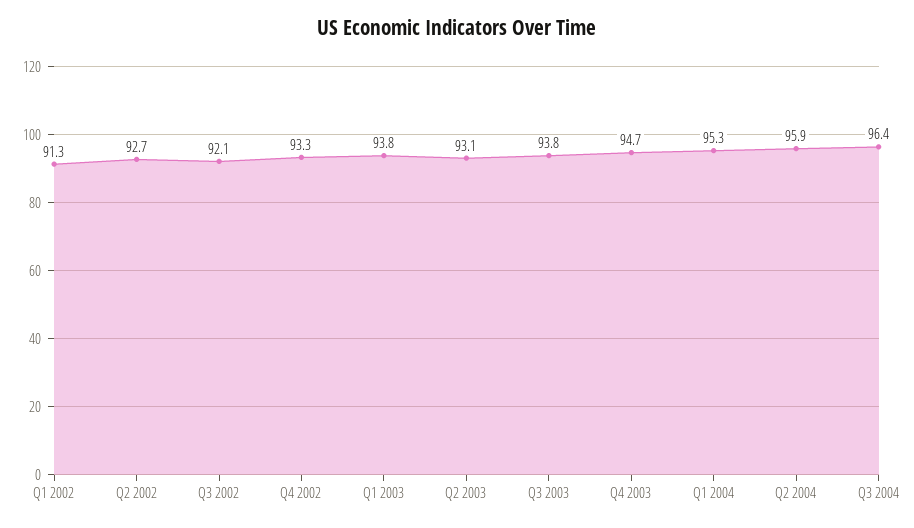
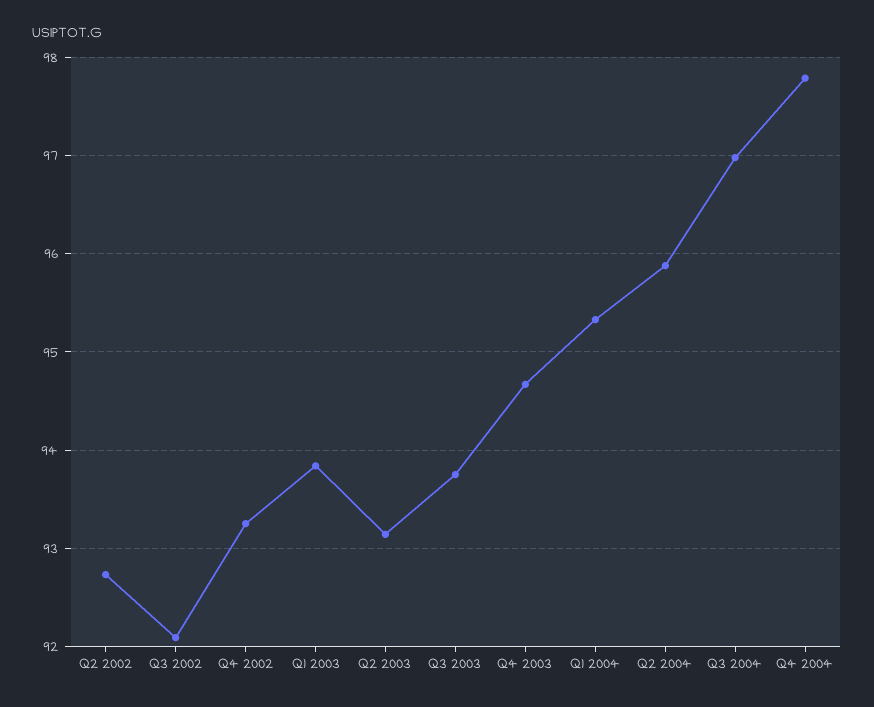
Q1 2002: 91.3 -> none
Q3 2004: 96.4 -> 97
Q4 2004: none -> 97.8

